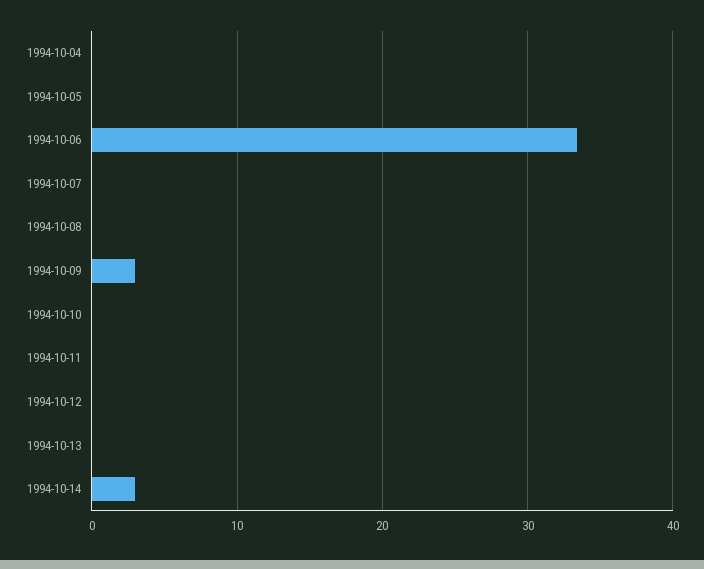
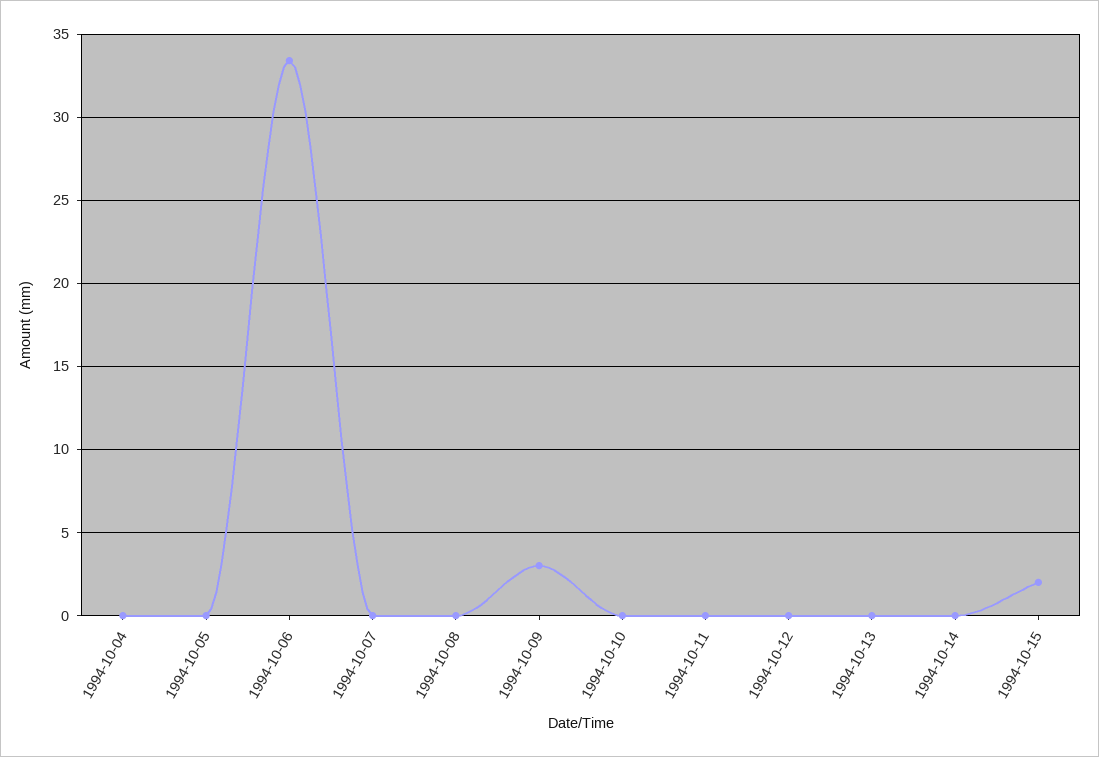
1994-10-14: 3 -> 0
1994-10-15: none -> 2

